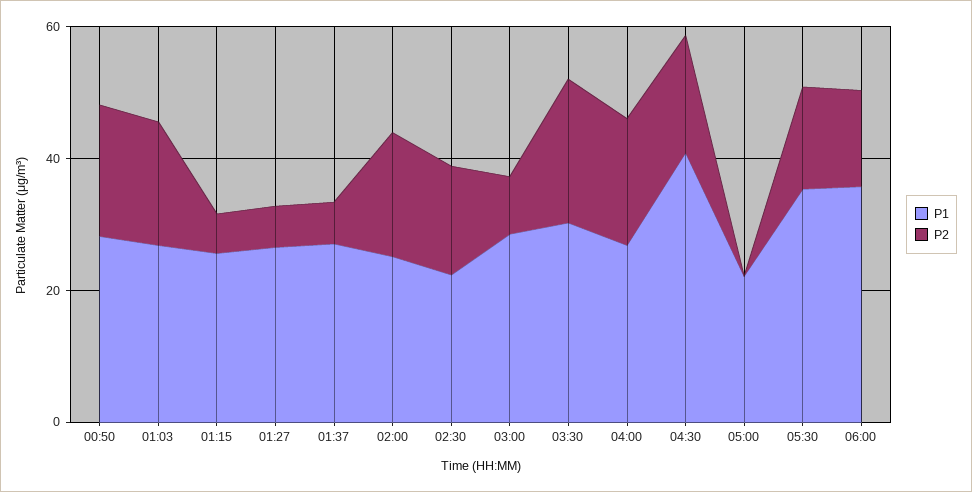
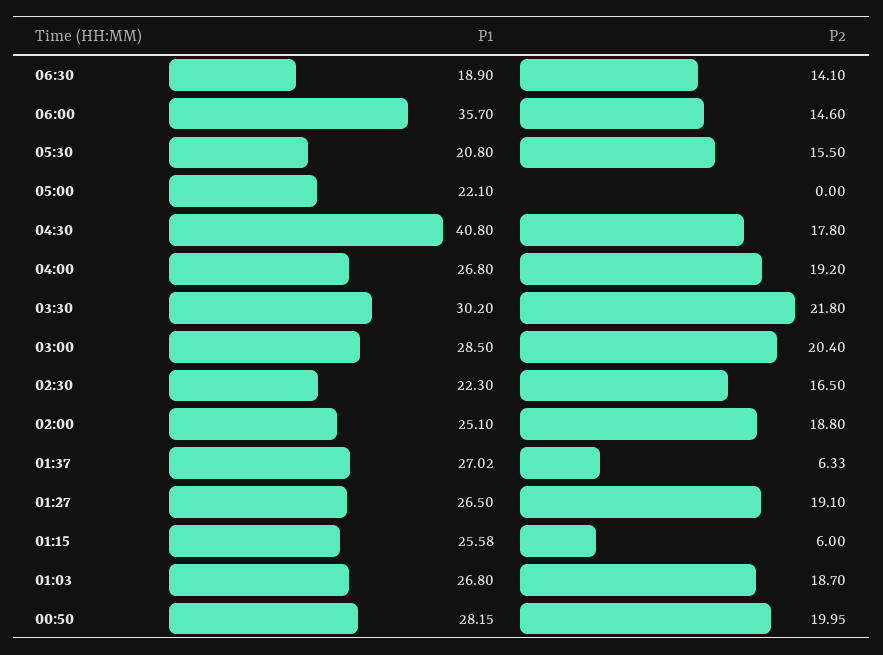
P2, 01:27: 5 -> 19.1
P2, 03:00: 10 -> 20.4
P1, 05:30: 35 -> 20.8
P1, 06:30: none -> 18.9
P2, 06:30: none -> 14.1

